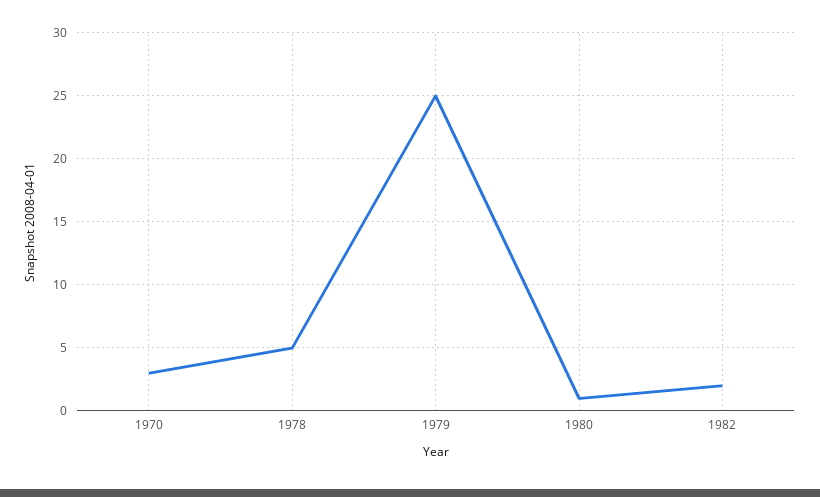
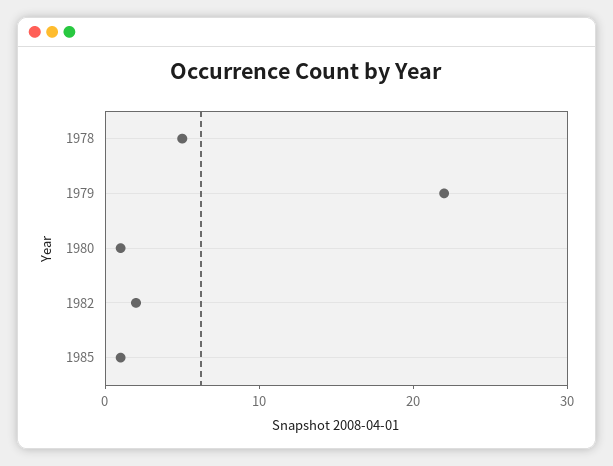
1970: 3 -> none
1979: 25 -> 22
1985: none -> 1

